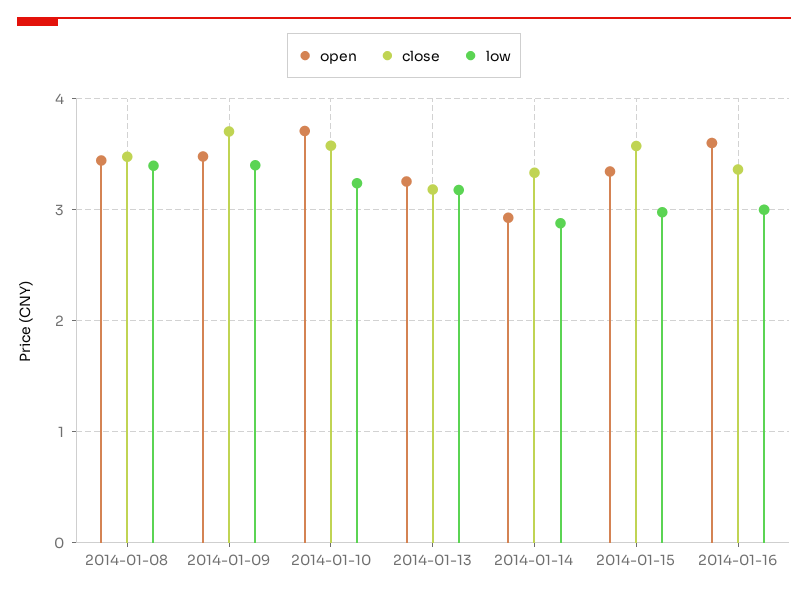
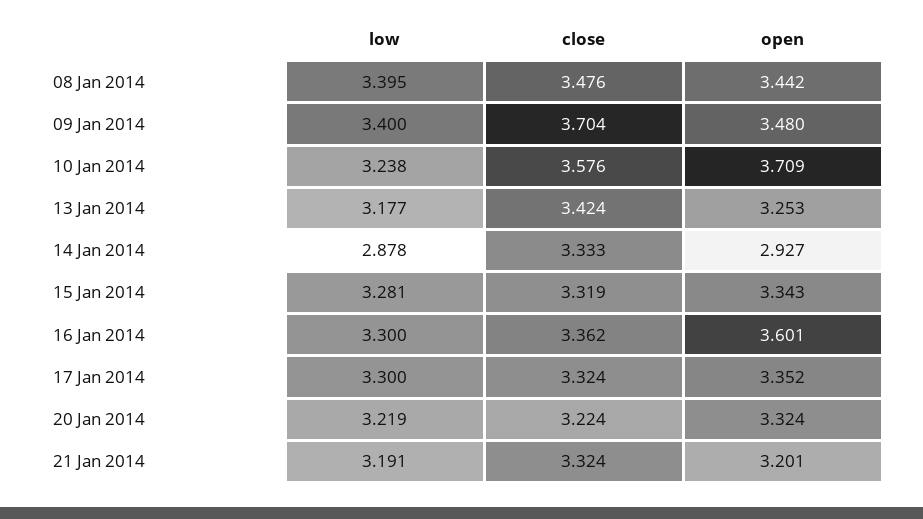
close, 2014-01-13: 3.2 -> 3.424
close, 2014-01-15: 3.6 -> 3.319
low, 2014-01-15: 3 -> 3.281
low, 2014-01-16: 3 -> 3.3
low, 17 Jan 2014: none -> 3.3
close, 17 Jan 2014: none -> 3.324
open, 17 Jan 2014: none -> 3.352
low, 20 Jan 2014: none -> 3.219
close, 20 Jan 2014: none -> 3.224
open, 20 Jan 2014: none -> 3.324
low, 21 Jan 2014: none -> 3.191
close, 21 Jan 2014: none -> 3.324
open, 21 Jan 2014: none -> 3.201

